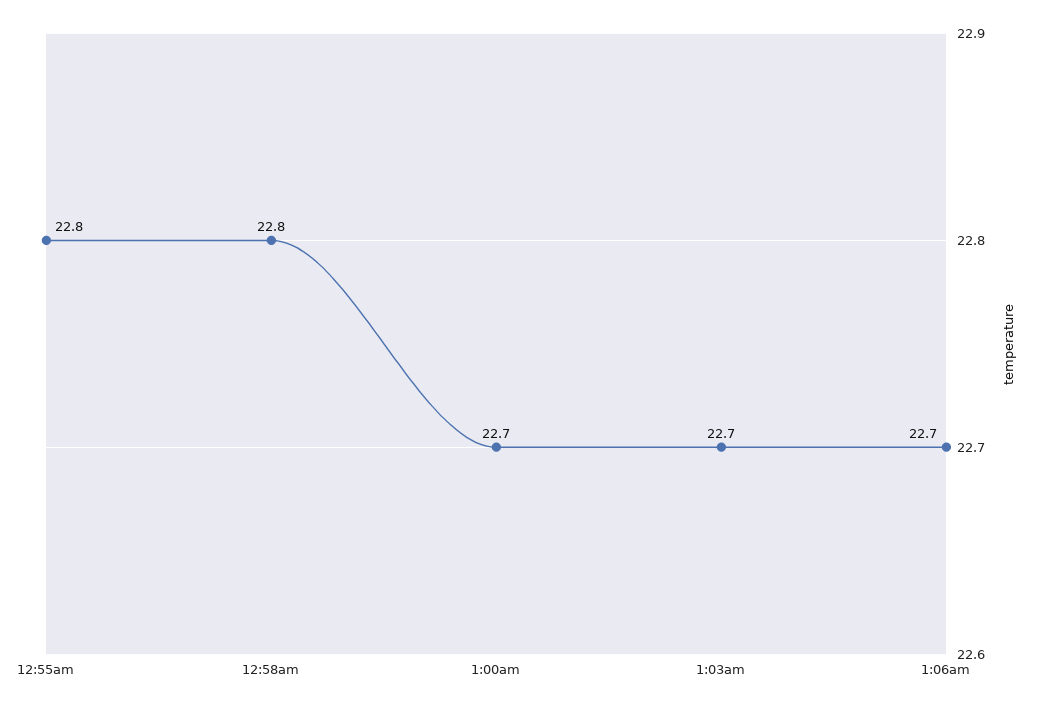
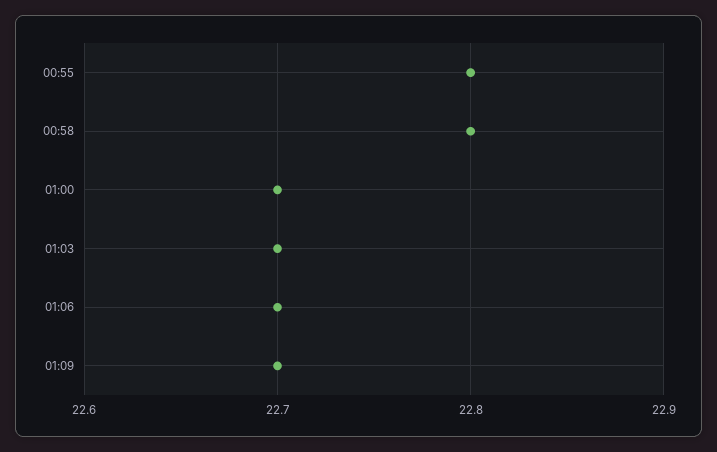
01:09: none -> 22.7

